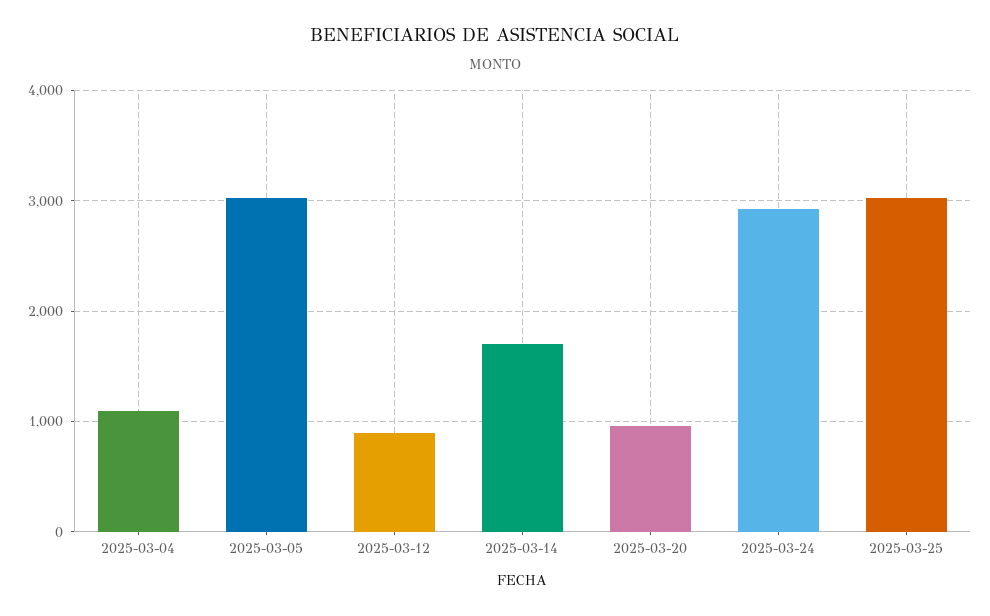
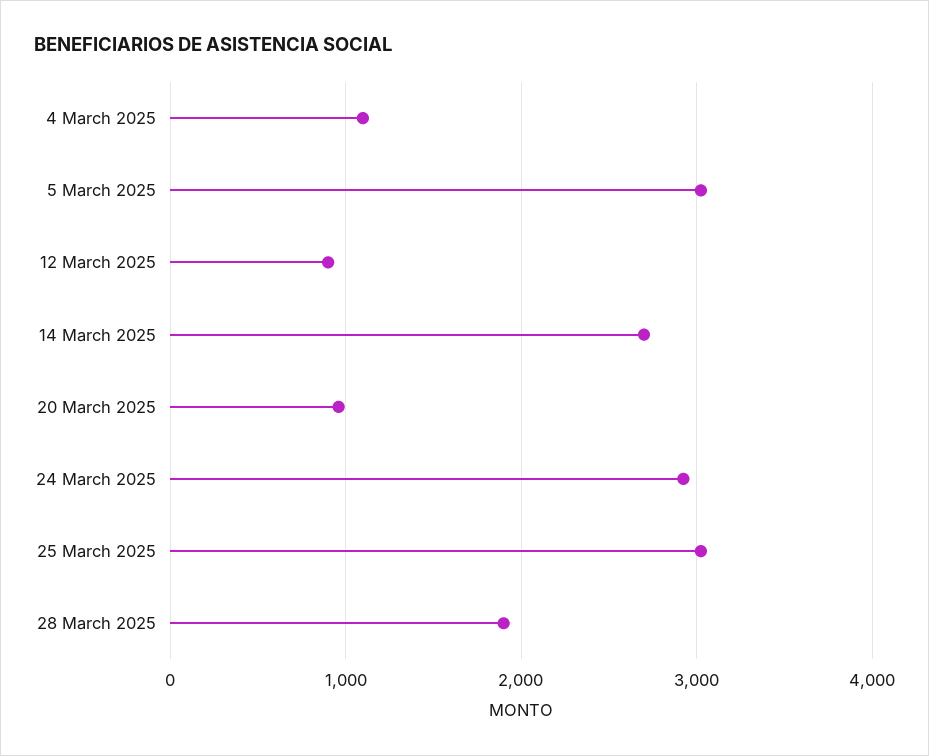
2025-03-14: 1700 -> 2700
28 March 2025: none -> 1900

